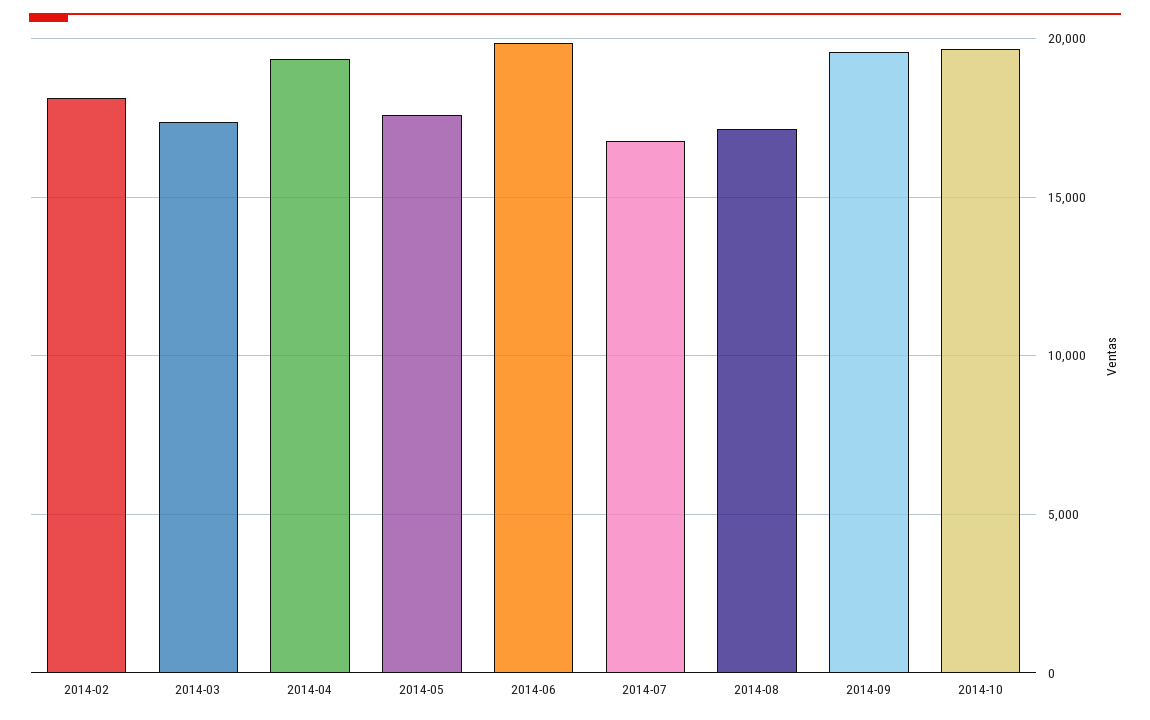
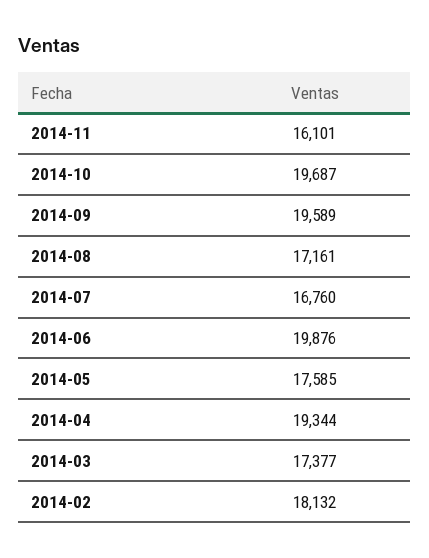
2014-11: none -> 16101

